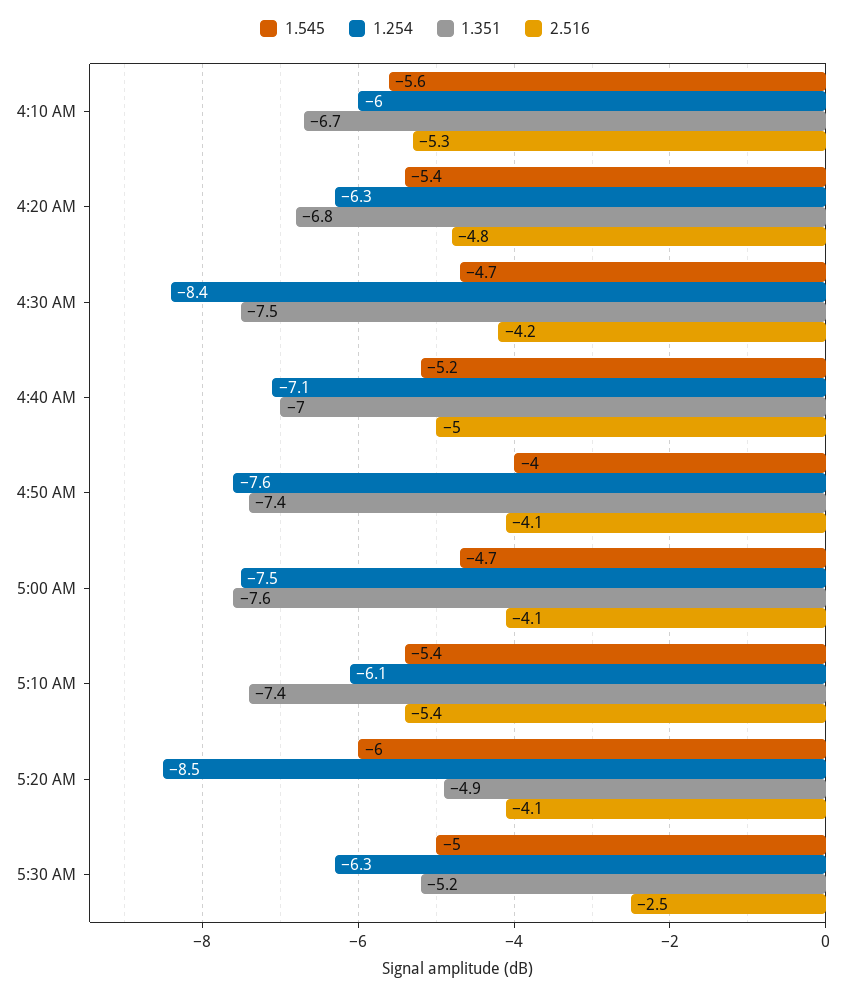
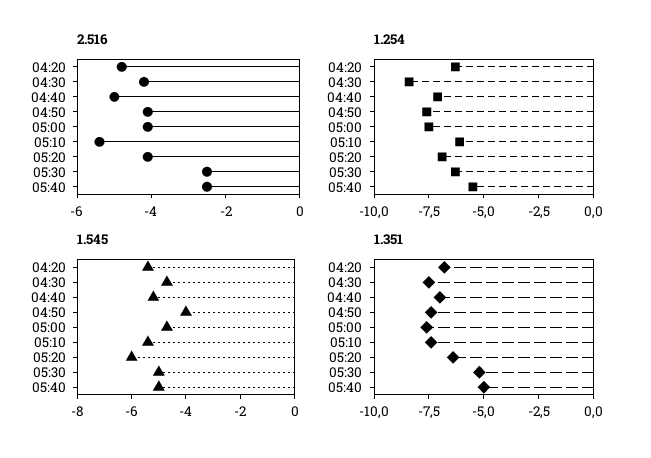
1.545, 4:10 AM: -5.6 -> none
1.254, 4:10 AM: -6 -> none
1.351, 4:10 AM: -6.7 -> none
2.516, 4:10 AM: -5.3 -> none
1.254, 5:20 AM: -8.5 -> -7
1.351, 5:20 AM: -4.9 -> -6.5
2.516, 05:40: none -> -2.5
1.254, 05:40: none -> -5.5
1.545, 05:40: none -> -5
1.351, 05:40: none -> -5

